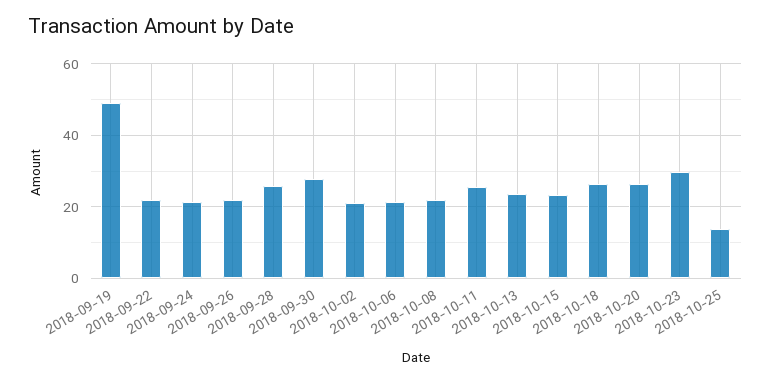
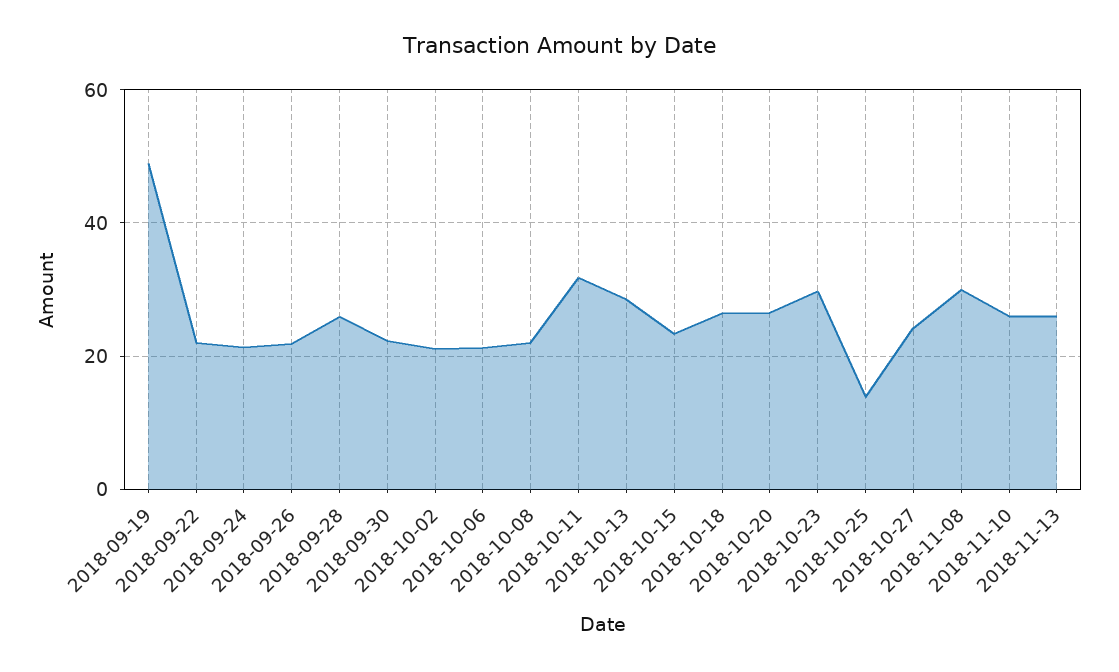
2018-09-30: 28 -> 22
2018-10-11: 26 -> 32
2018-10-13: 24 -> 28
2018-10-27: none -> 24
2018-11-08: none -> 30
2018-11-10: none -> 26
2018-11-13: none -> 26

